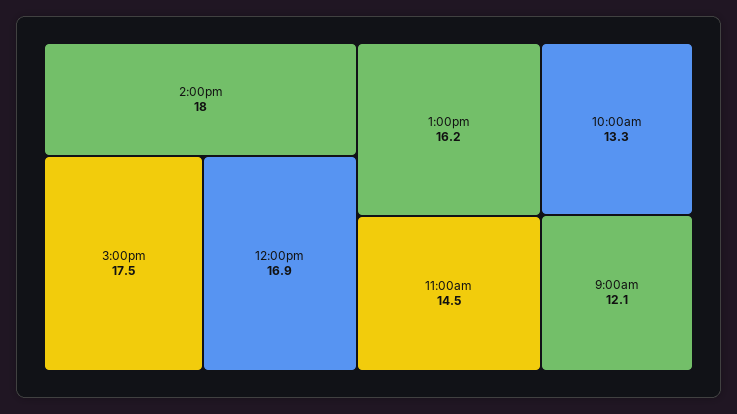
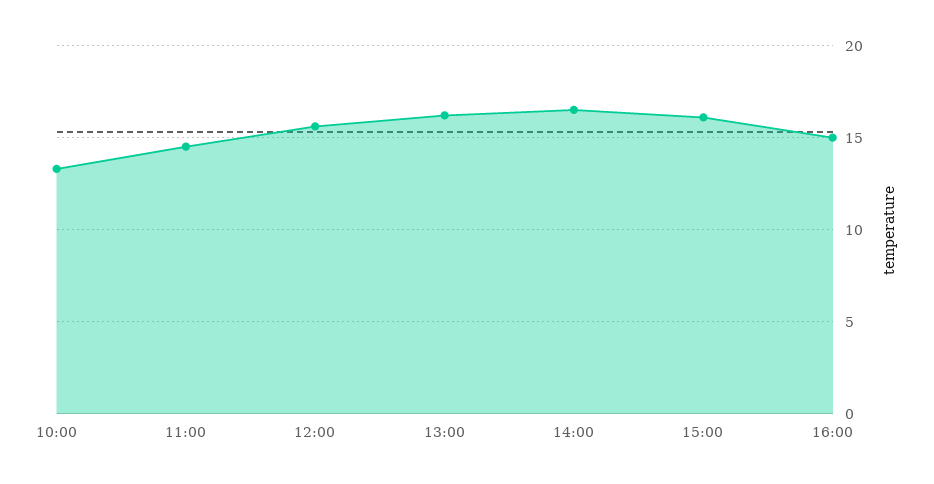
2:00pm: 18 -> 16.5
3:00pm: 17.5 -> 16
12:00pm: 16.9 -> 15.5
9:00am: 12.1 -> none
16:00: none -> 15

